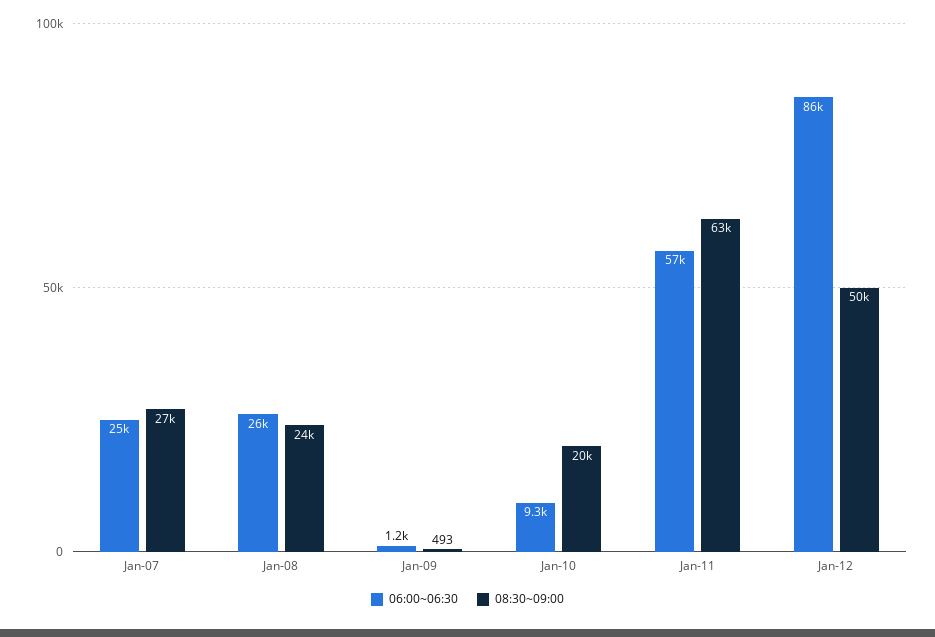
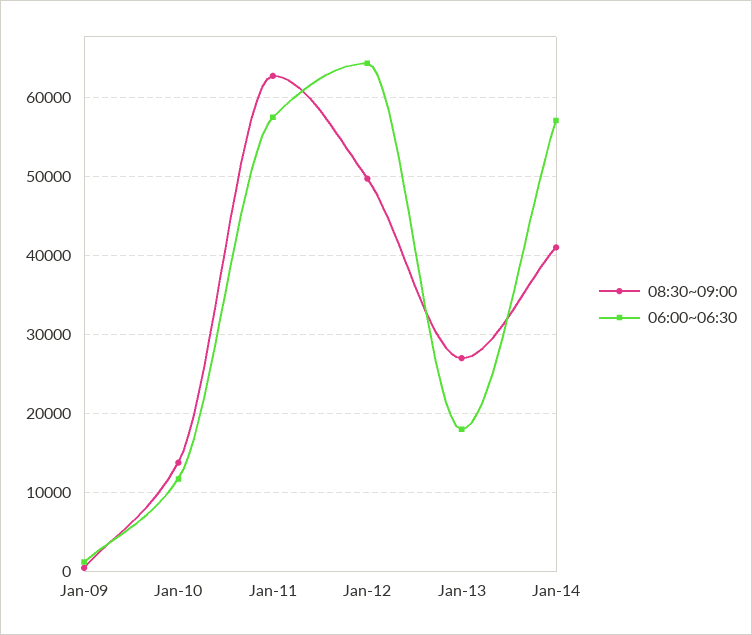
06:00~06:30, Jan-07: 25000 -> none
08:30~09:00, Jan-07: 27000 -> none
06:00~06:30, Jan-08: 26000 -> none
08:30~09:00, Jan-08: 24000 -> none
06:00~06:30, Jan-10: 9300 -> 12000
08:30~09:00, Jan-10: 20000 -> 14000
06:00~06:30, Jan-12: 86000 -> 64000
08:30~09:00, Jan-13: none -> 27000
06:00~06:30, Jan-13: none -> 18000
08:30~09:00, Jan-14: none -> 41000
06:00~06:30, Jan-14: none -> 57000

